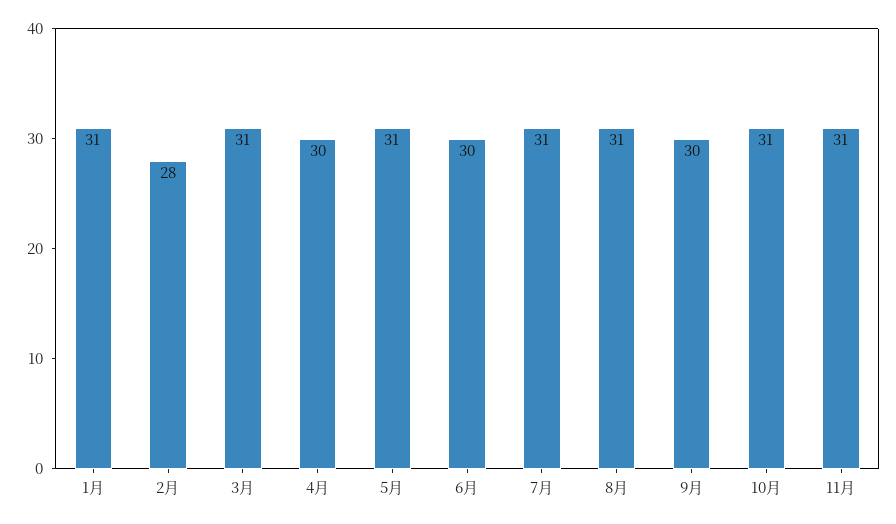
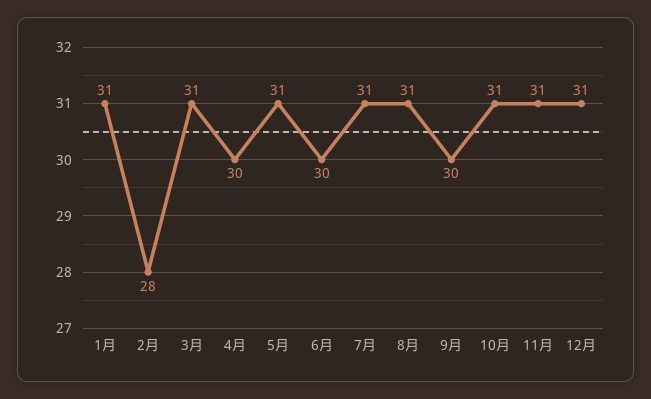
12月: none -> 31

